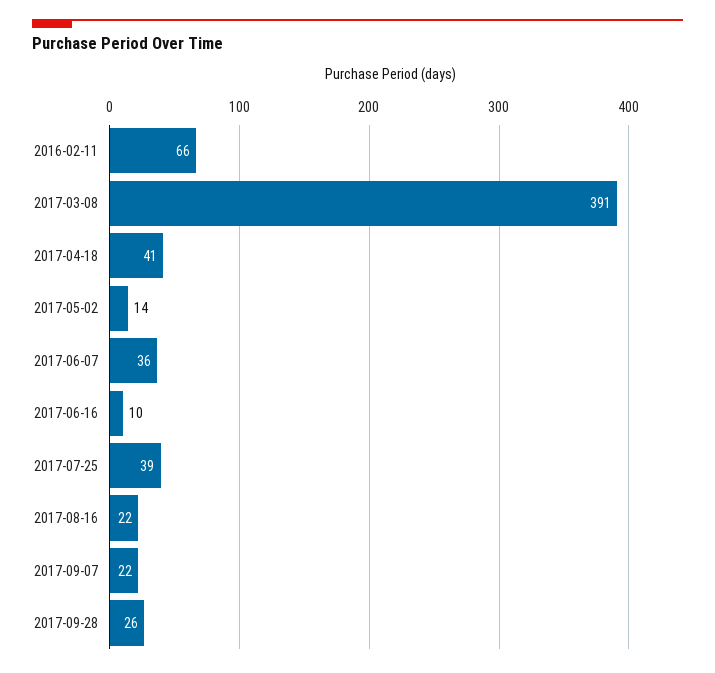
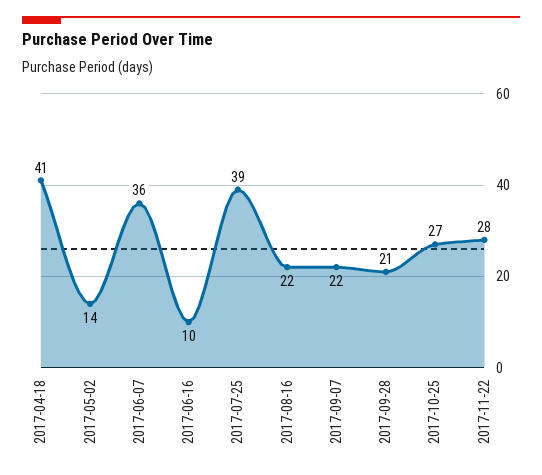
2016-02-11: 66 -> none
2017-03-08: 391 -> none
2017-09-28: 26 -> 21
2017-10-25: none -> 27
2017-11-22: none -> 28

